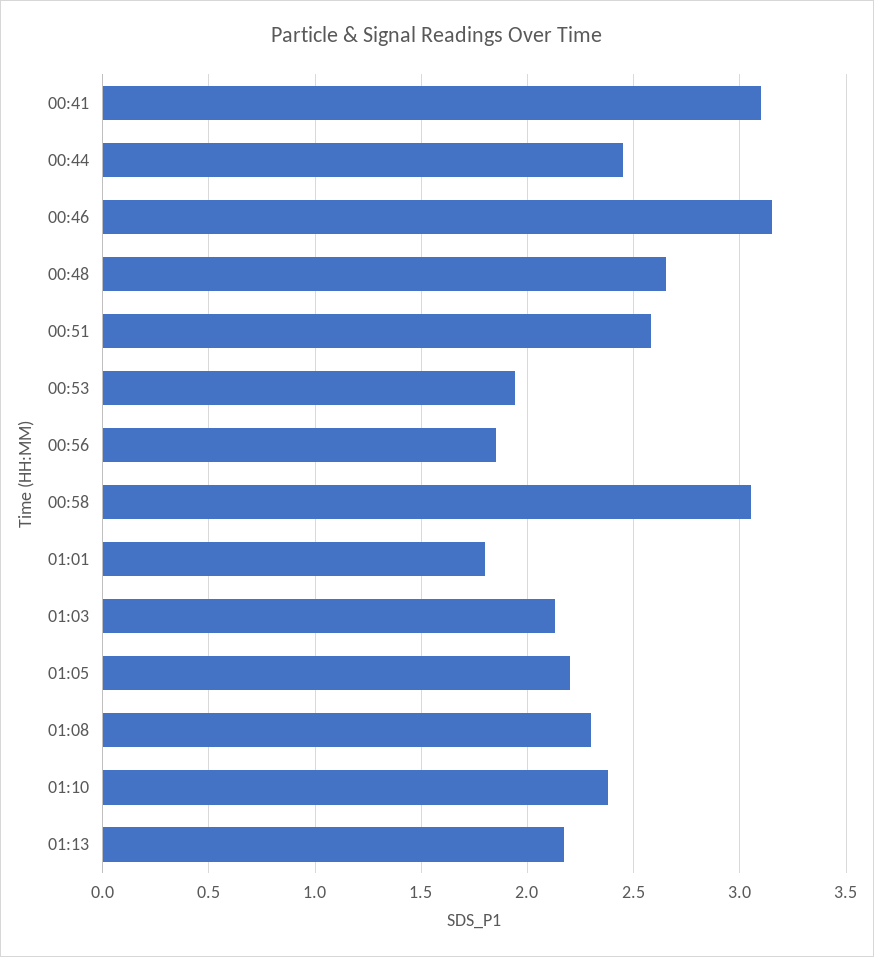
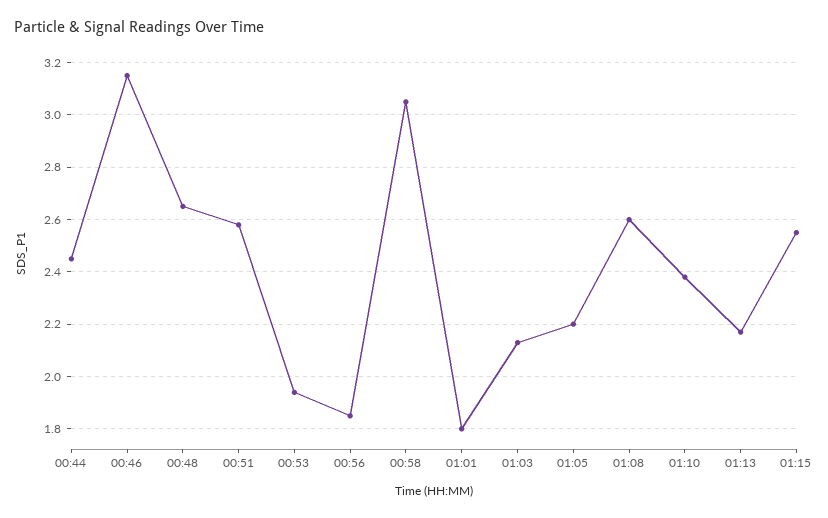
00:41: 3.1 -> none
01:08: 2.3 -> 2.6
01:15: none -> 2.55

